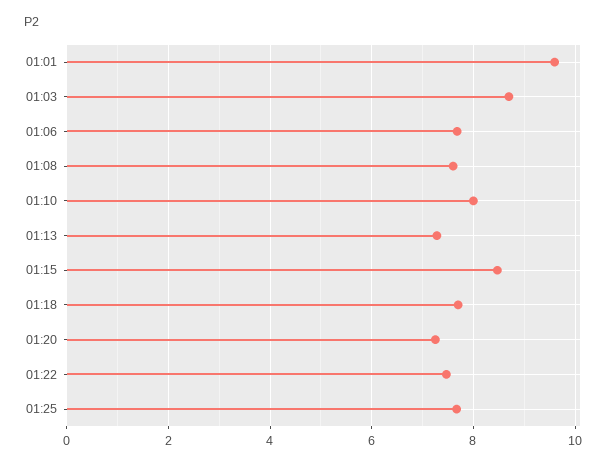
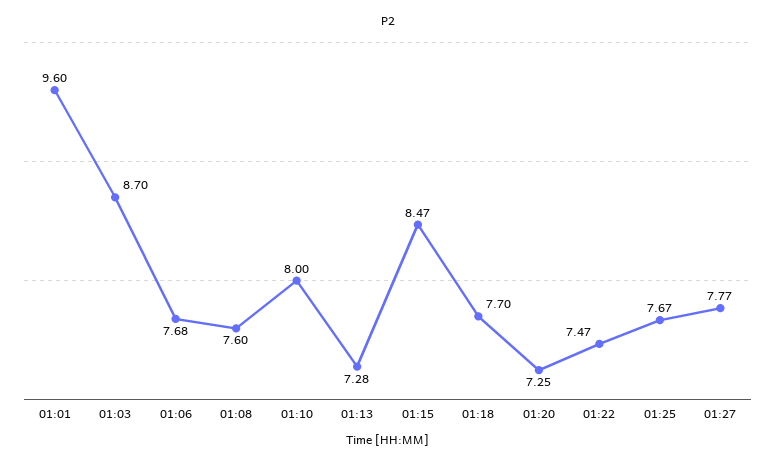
01:27: none -> 7.77

